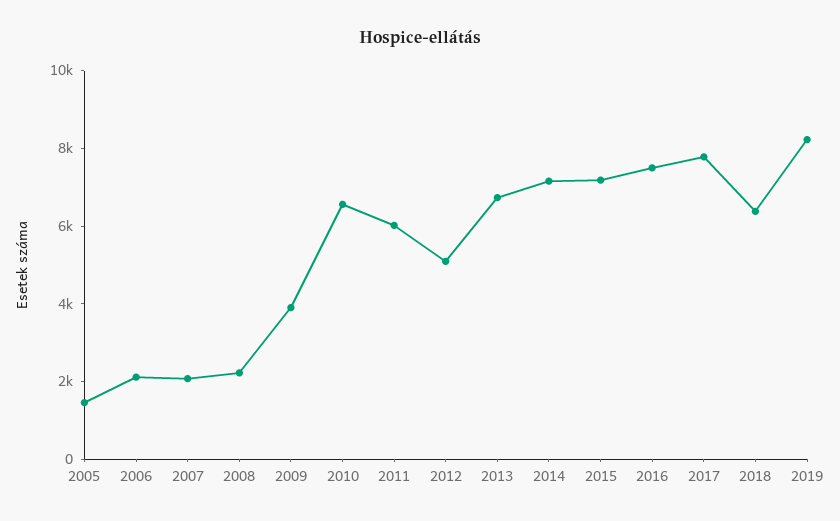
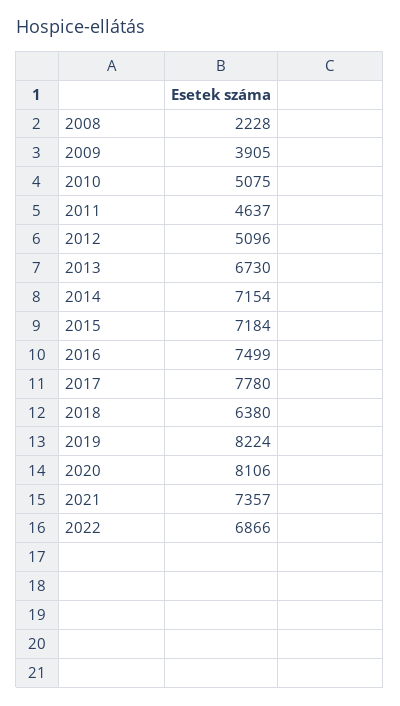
2005: 1500 -> none
2006: 2000 -> none
2007: 2000 -> none
2010: 6500 -> 5075
2011: 6000 -> 4637
2020: none -> 8106
2021: none -> 7357
2022: none -> 6866

